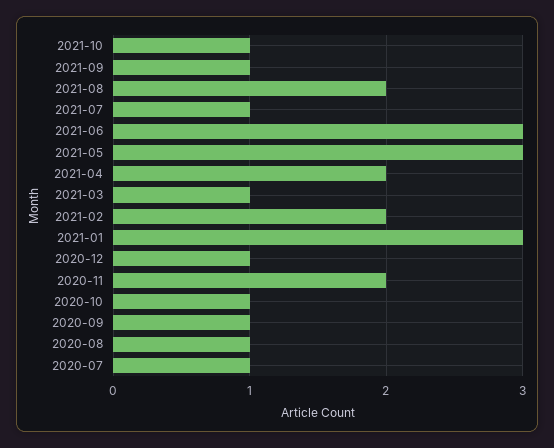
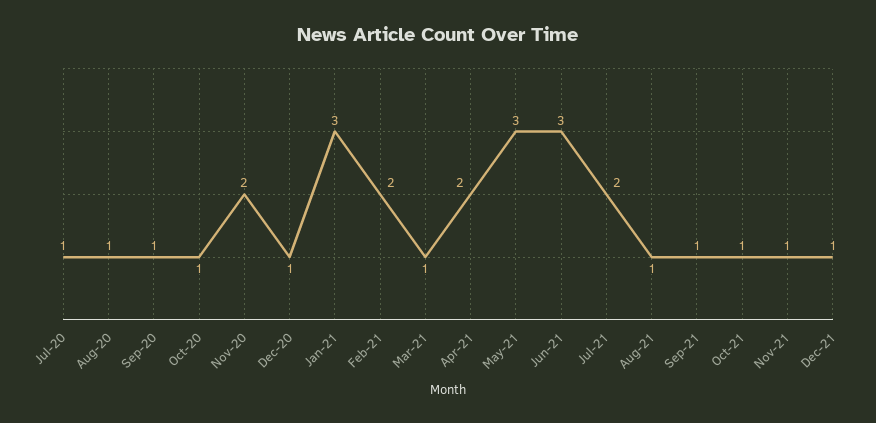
2021-08: 2 -> 1
2021-07: 1 -> 2
Nov-21: none -> 1
Dec-21: none -> 1

